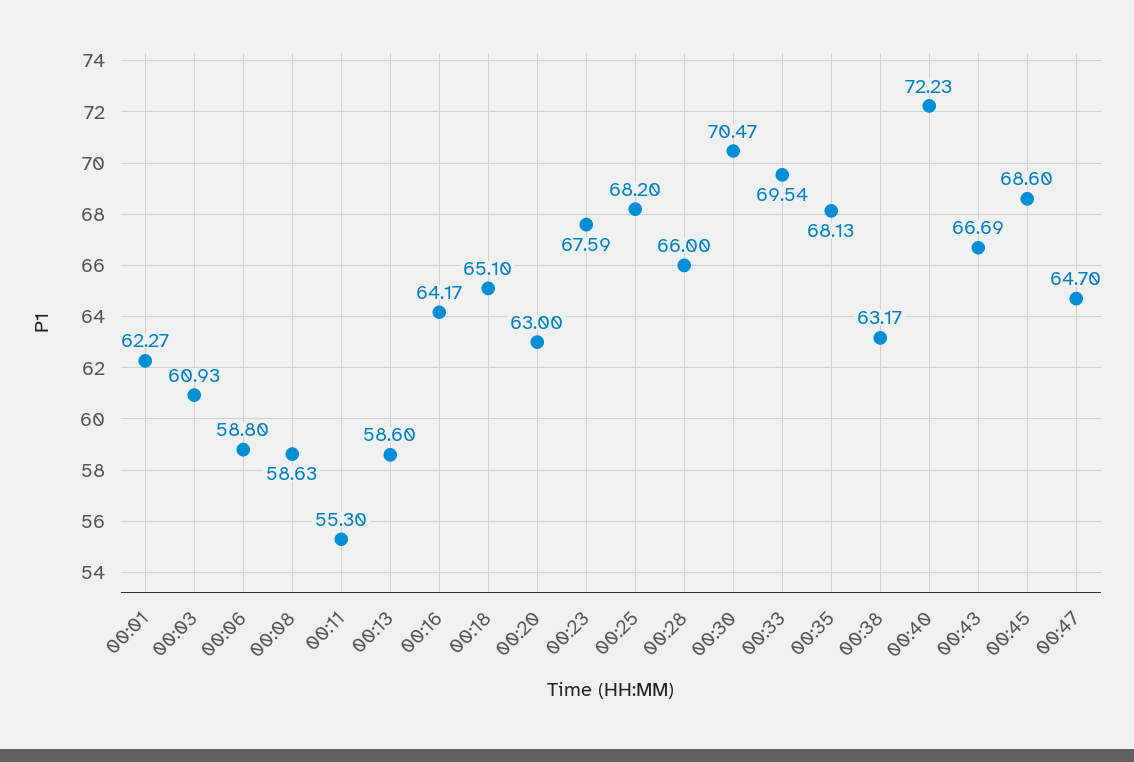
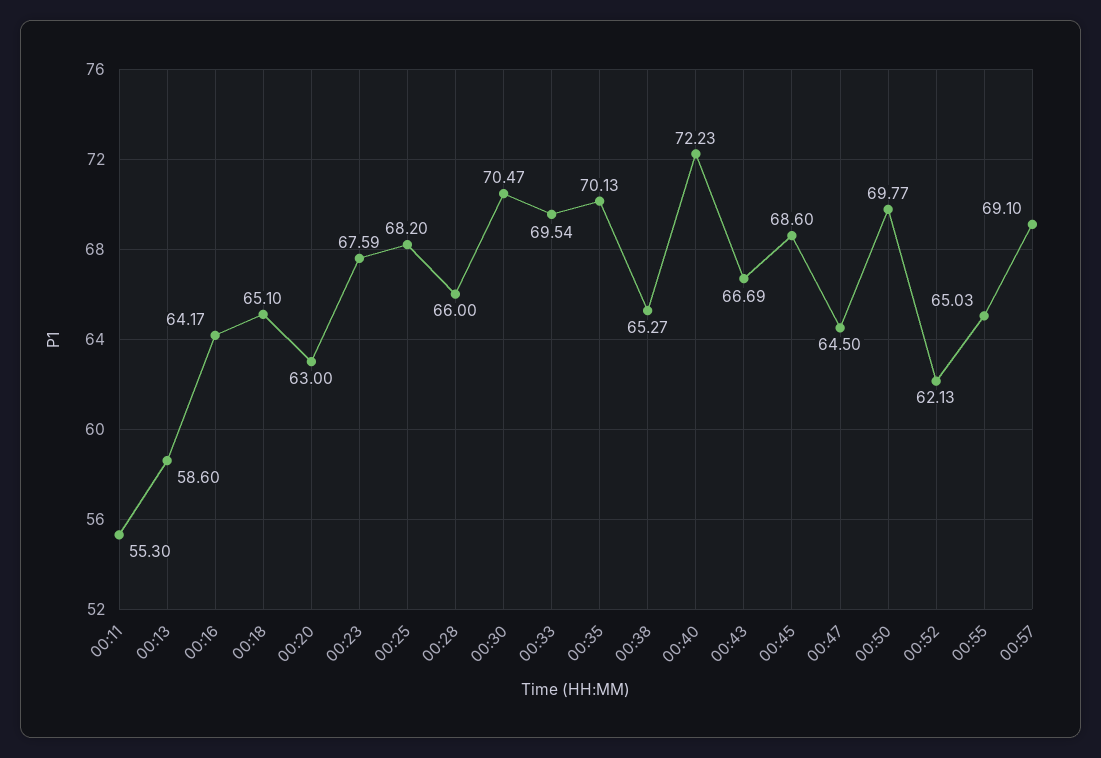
00:01: 62.27 -> none
00:03: 60.93 -> none
00:06: 58.8 -> none
00:08: 58.63 -> none
00:35: 68.13 -> 70.13
00:38: 63.17 -> 65.27
00:47: 64.7 -> 64.5
00:50: none -> 69.77
00:52: none -> 62.13
00:55: none -> 65.03
00:57: none -> 69.1

